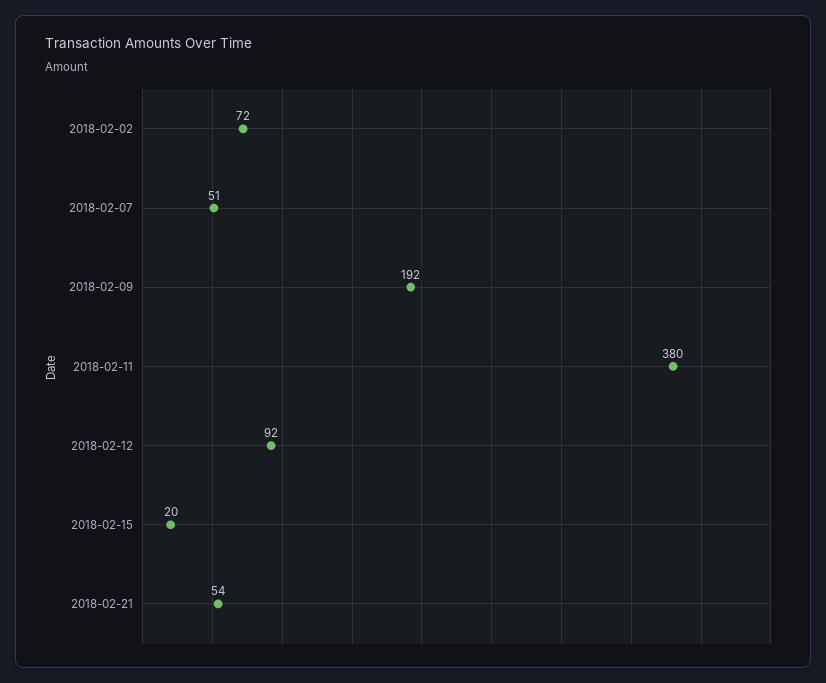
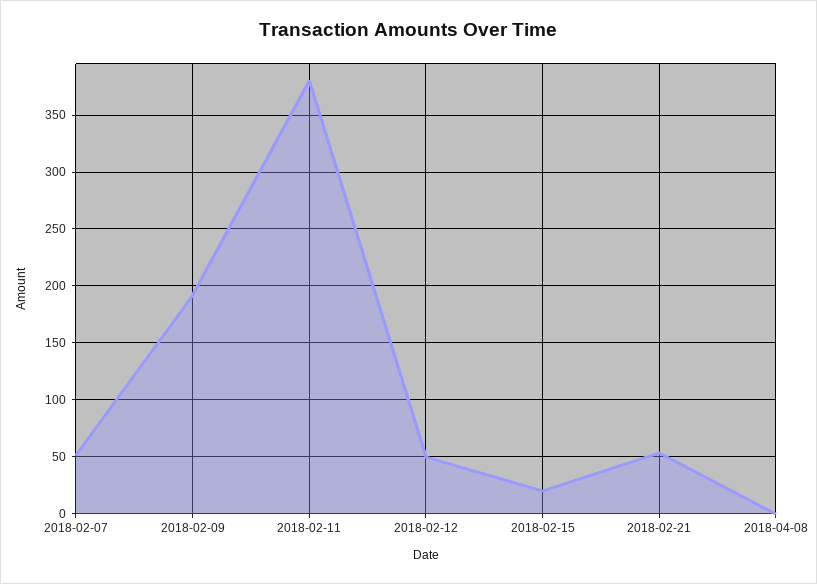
2018-02-02: 72 -> none
2018-02-12: 92 -> 50
2018-04-08: none -> 0

